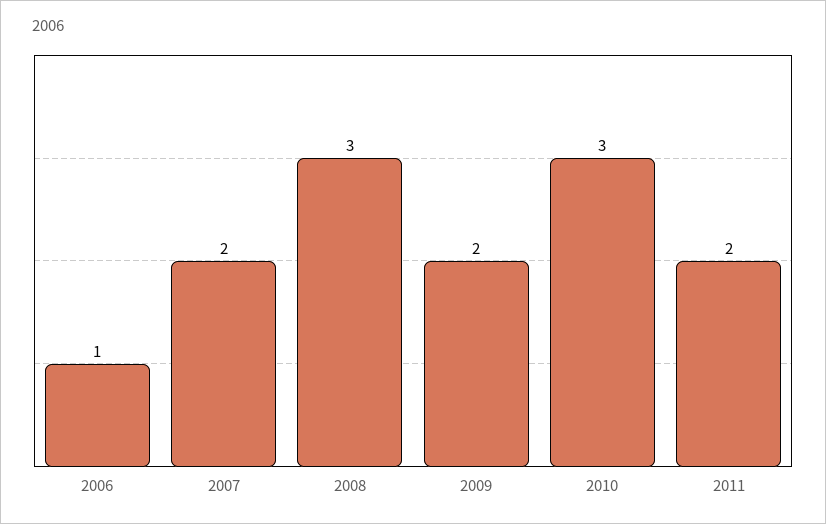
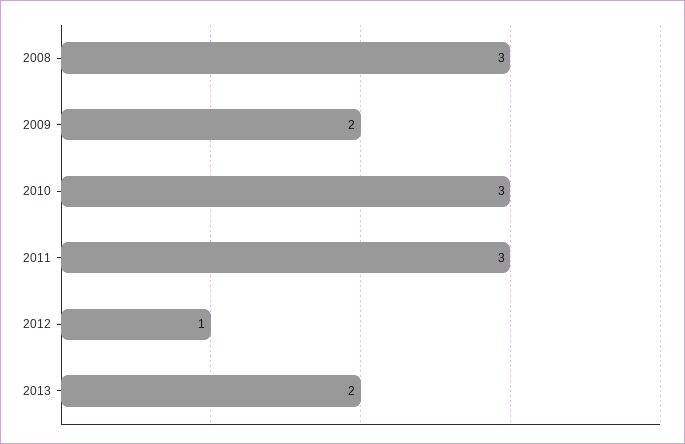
2006: 1 -> none
2007: 2 -> none
2011: 2 -> 3
2012: none -> 1
2013: none -> 2

